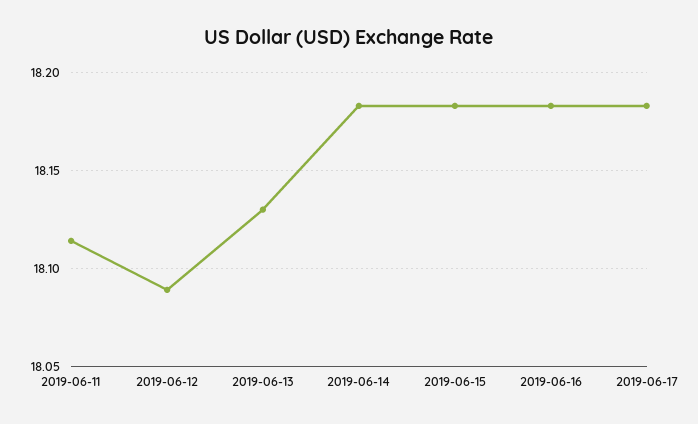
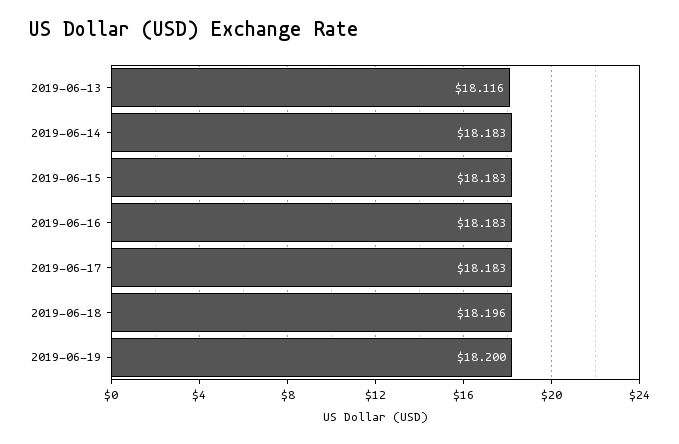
2019-06-11: 18.115 -> none
2019-06-12: 18.09 -> none
2019-06-13: 18.13 -> 18.116
2019-06-18: none -> 18.196
2019-06-19: none -> 18.2

